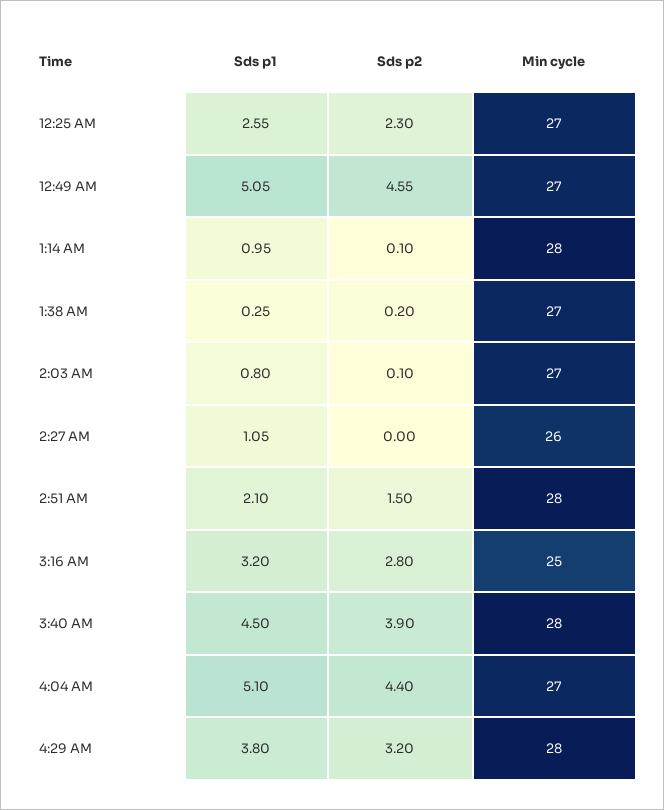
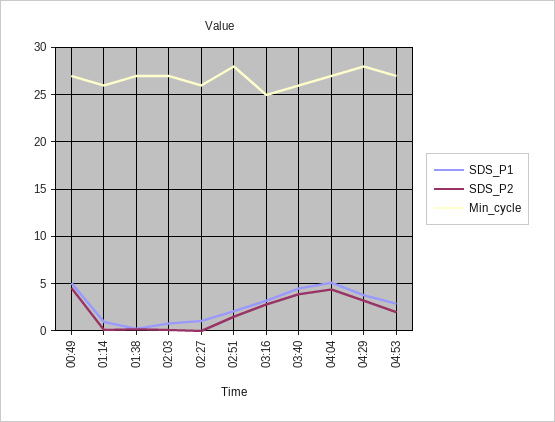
Sds p1, 12:25 AM: 2.55 -> none
Sds p2, 12:25 AM: 2.3 -> none
Min cycle, 12:25 AM: 27 -> none
Min cycle, 1:14 AM: 28 -> 26
Min cycle, 3:40 AM: 28 -> 26
Sds p1, 04:53: none -> 3
Sds p2, 04:53: none -> 2
Min cycle, 04:53: none -> 27

